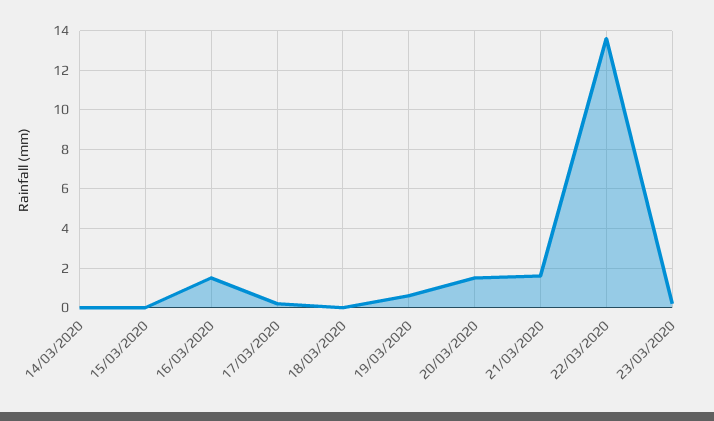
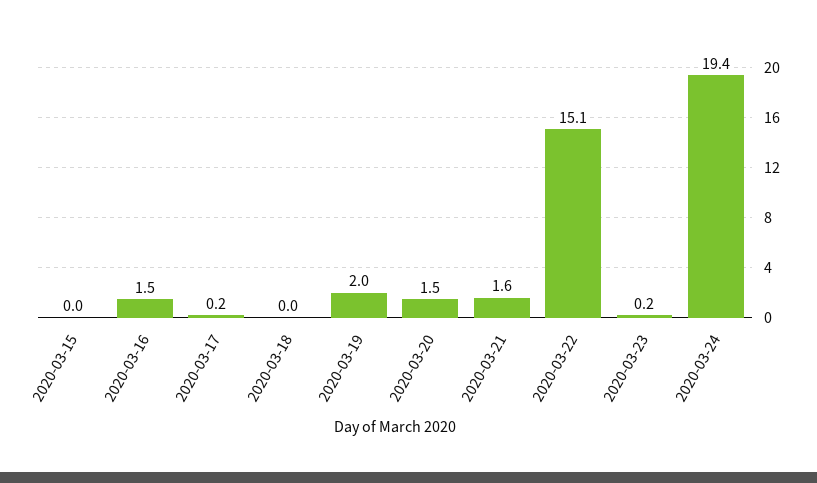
14/03/2020: 0 -> none
19/03/2020: 0.5 -> 2
22/03/2020: 13.5 -> 15.1
2020-03-24: none -> 19.4

